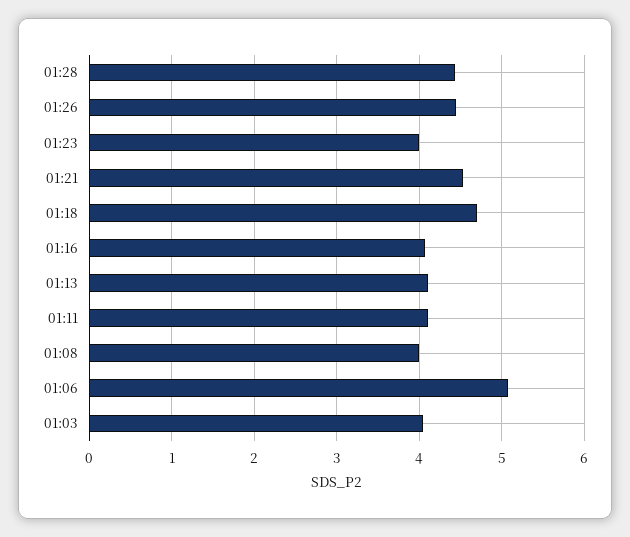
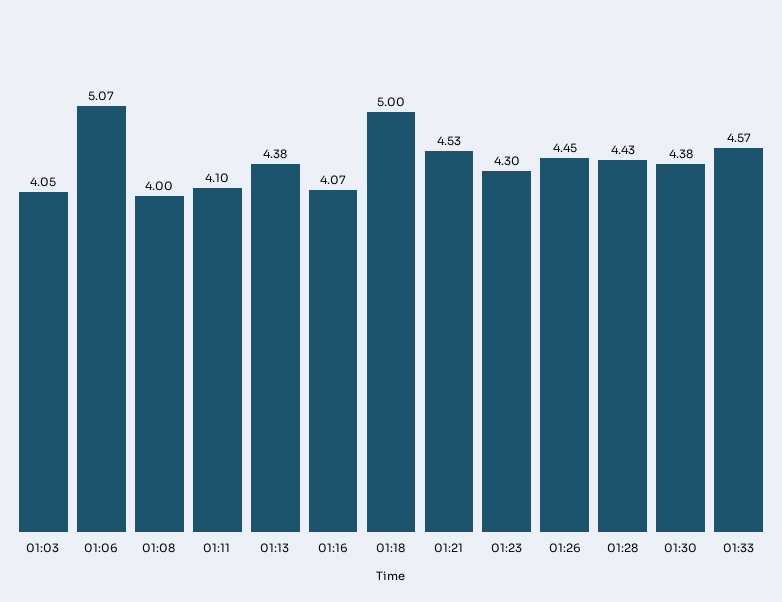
01:23: 4 -> 4.3
01:18: 4.7 -> 5
01:13: 4.1 -> 4.38
01:30: none -> 4.38
01:33: none -> 4.57

